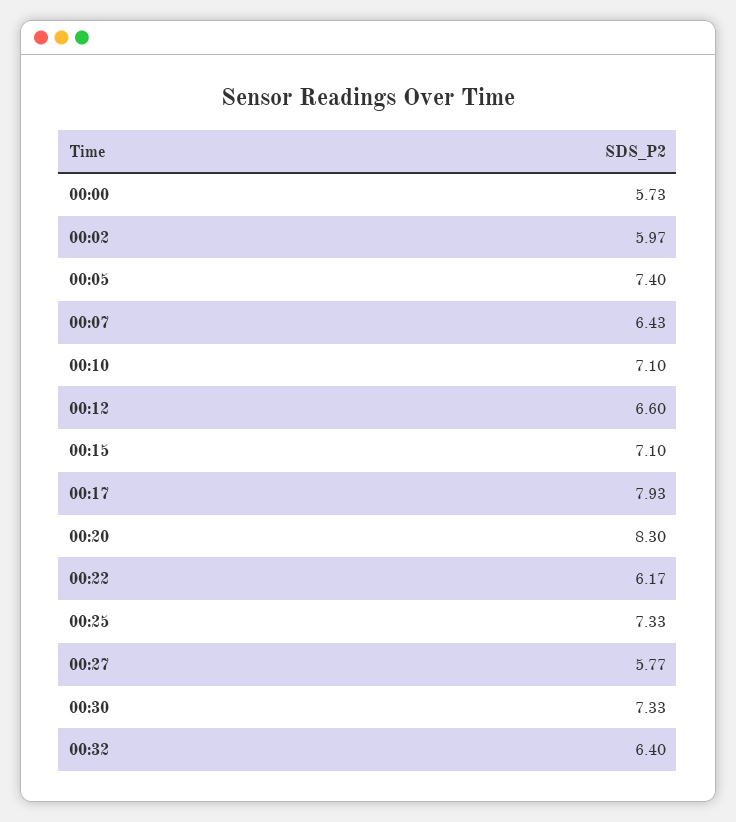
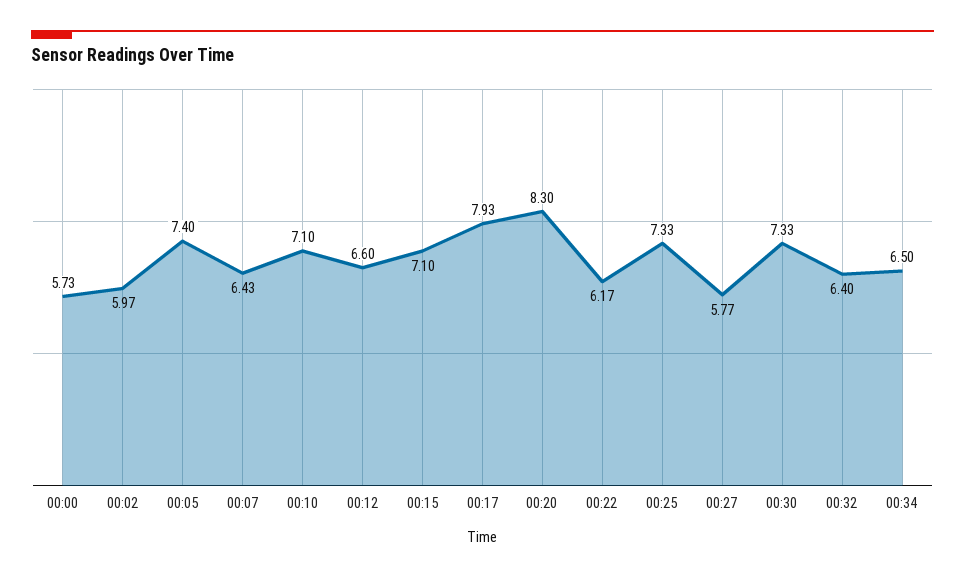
00:34: none -> 6.5

